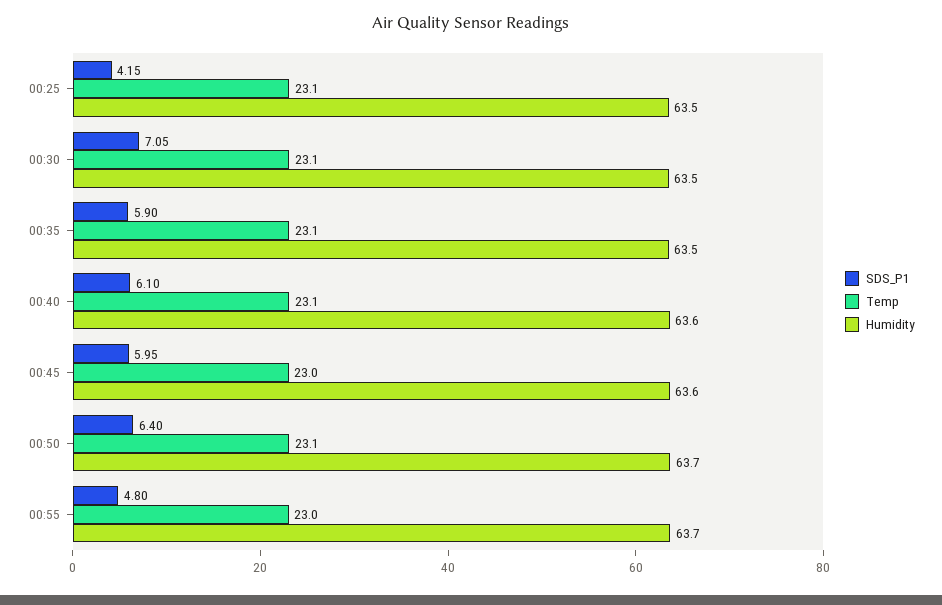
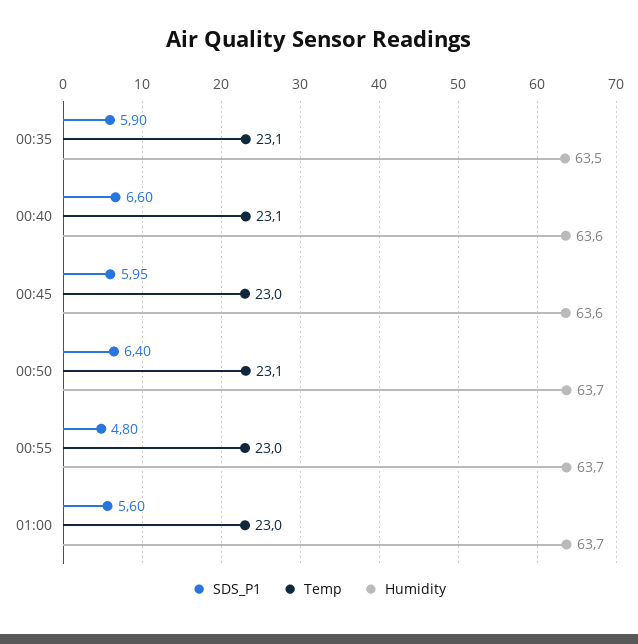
SDS_P1, 00:25: 4.15 -> none
Temp, 00:25: 23.1 -> none
Humidity, 00:25: 63.5 -> none
SDS_P1, 00:30: 7.05 -> none
Temp, 00:30: 23.1 -> none
Humidity, 00:30: 63.5 -> none
SDS_P1, 00:40: 6.1 -> 6.6
SDS_P1, 01:00: none -> 5.6
Temp, 01:00: none -> 23
Humidity, 01:00: none -> 63.7

